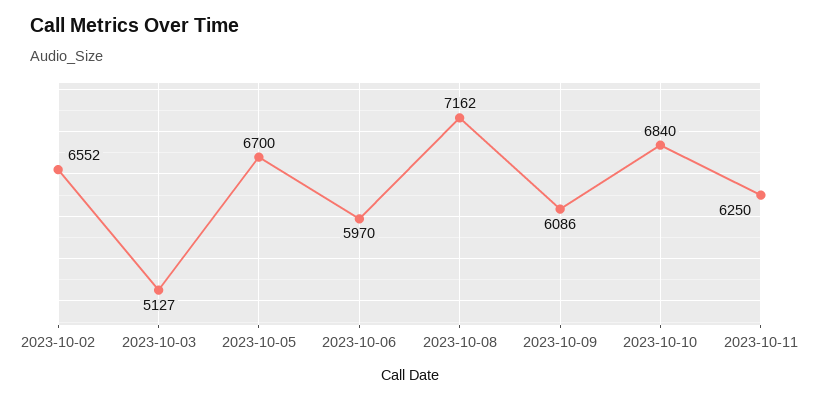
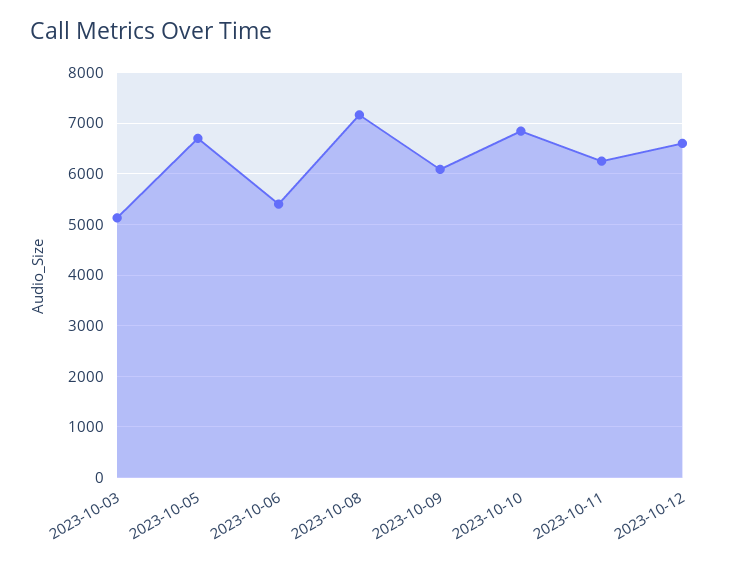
2023-10-02: 6552 -> none
2023-10-06: 5970 -> 5400
2023-10-12: none -> 6600

